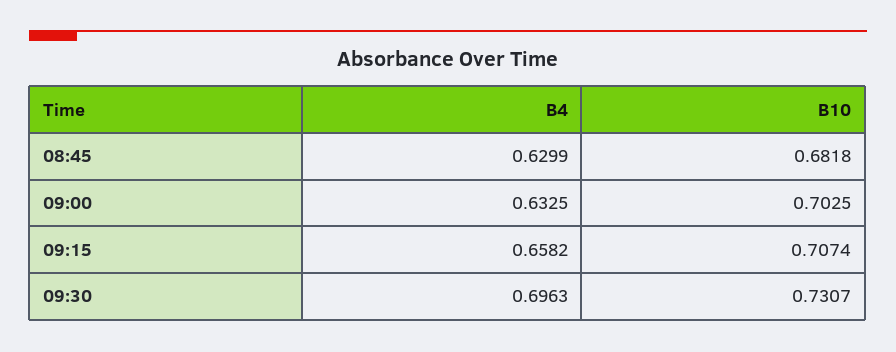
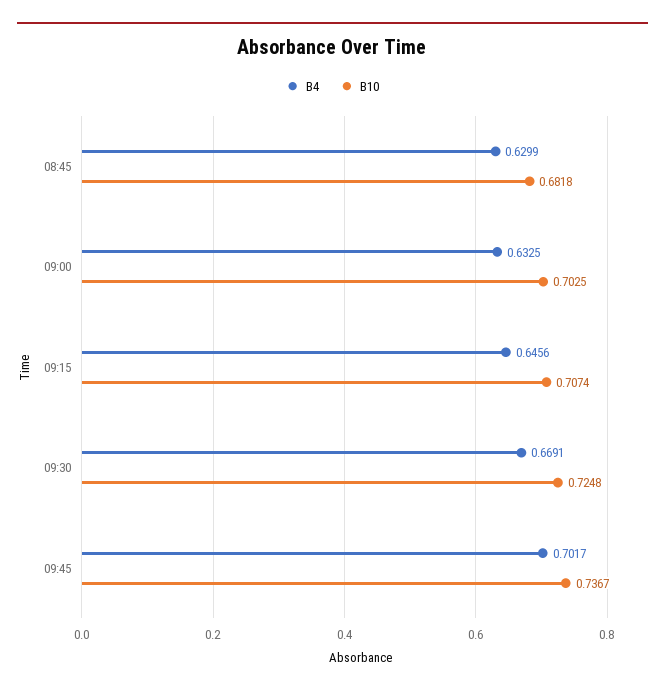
B4, 09:15: 0.6582 -> 0.6456
B4, 09:30: 0.6963 -> 0.6691
B10, 09:30: 0.7307 -> 0.7248
B4, 09:45: none -> 0.7017
B10, 09:45: none -> 0.7367

